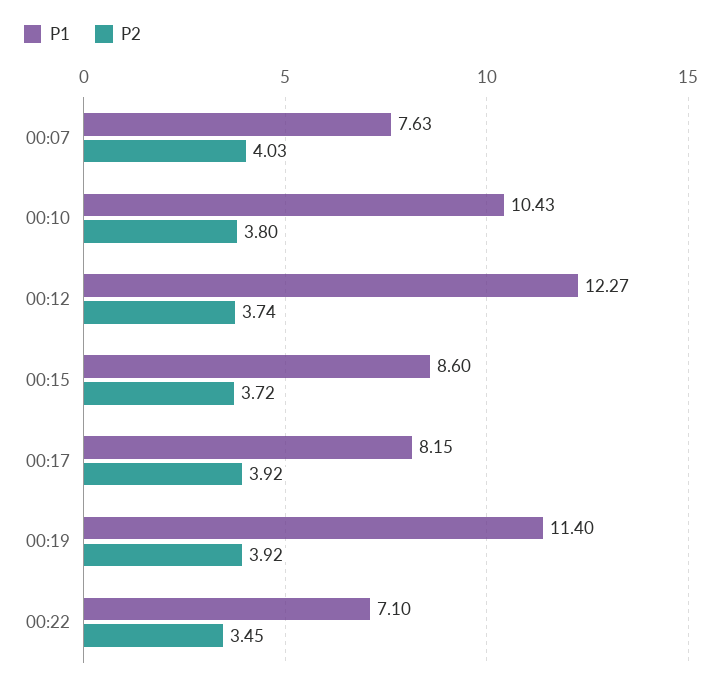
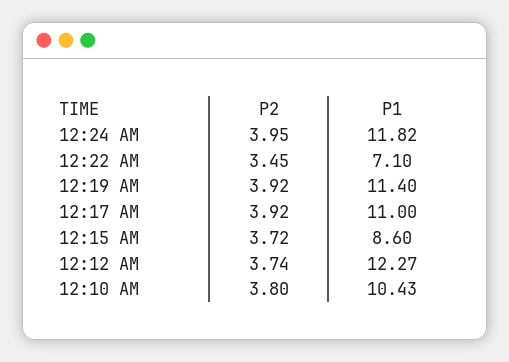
P1, 00:07: 7.63 -> none
P2, 00:07: 4.03 -> none
P1, 00:17: 8.15 -> 11
P2, 12:24 AM: none -> 3.95
P1, 12:24 AM: none -> 11.82

